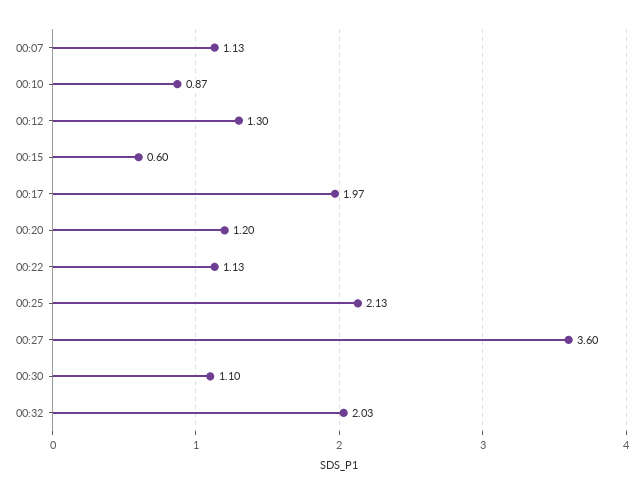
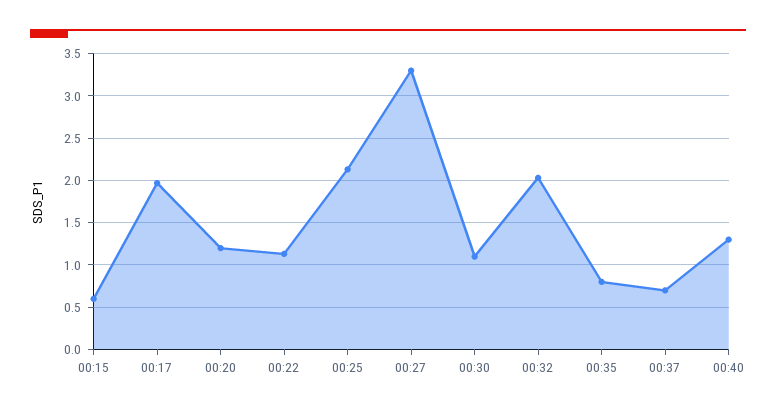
00:07: 1.13 -> none
00:10: 0.87 -> none
00:12: 1.3 -> none
00:27: 3.6 -> 3.3
00:35: none -> 0.8
00:37: none -> 0.7
00:40: none -> 1.3

